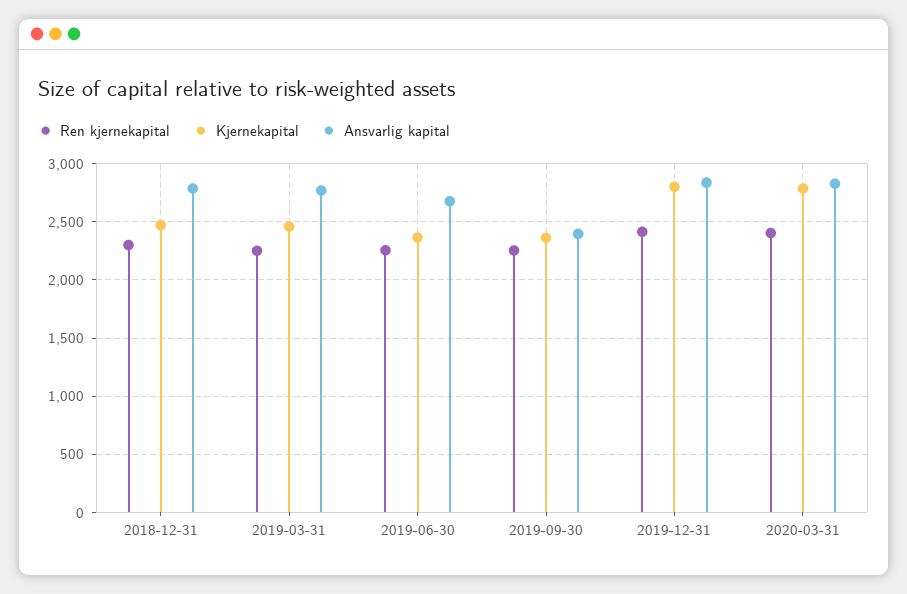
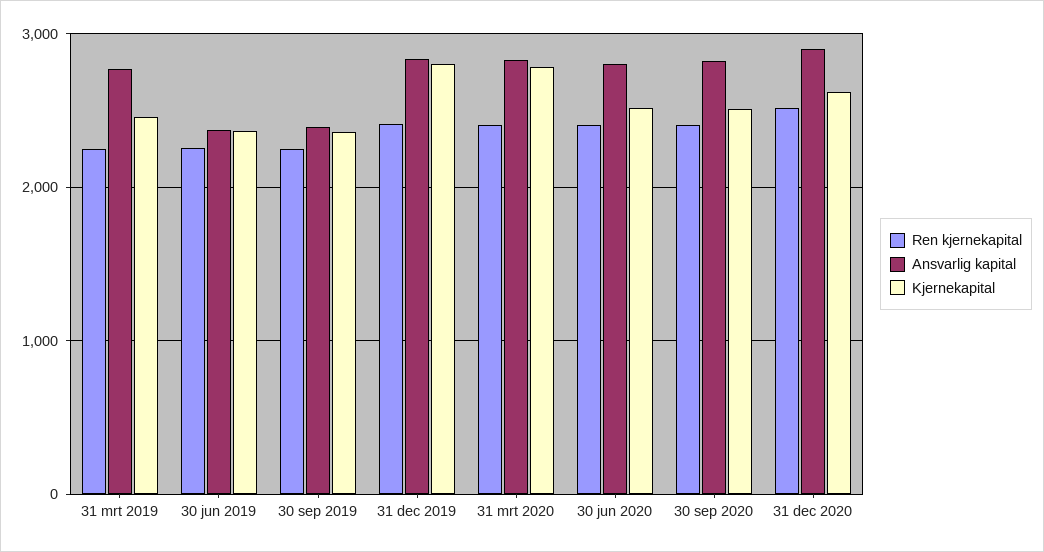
Ren kjernekapital, 2018-12-31: 2300 -> none
Kjernekapital, 2018-12-31: 2500 -> none
Ansvarlig kapital, 2018-12-31: 2800 -> none
Ansvarlig kapital, 2019-06-30: 2700 -> 2400
Ren kjernekapital, 30 jun 2020: none -> 2400
Ansvarlig kapital, 30 jun 2020: none -> 2800
Kjernekapital, 30 jun 2020: none -> 2500
Ren kjernekapital, 30 sep 2020: none -> 2400
Ansvarlig kapital, 30 sep 2020: none -> 2800
Kjernekapital, 30 sep 2020: none -> 2500
Ren kjernekapital, 31 dec 2020: none -> 2500
Ansvarlig kapital, 31 dec 2020: none -> 2900
Kjernekapital, 31 dec 2020: none -> 2600

